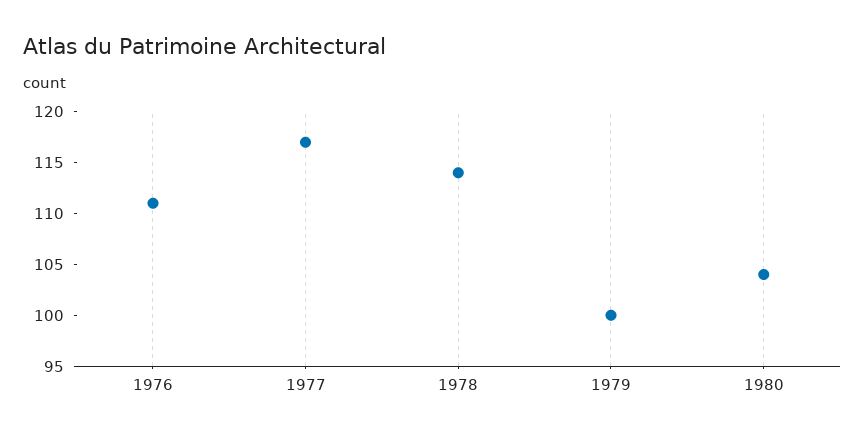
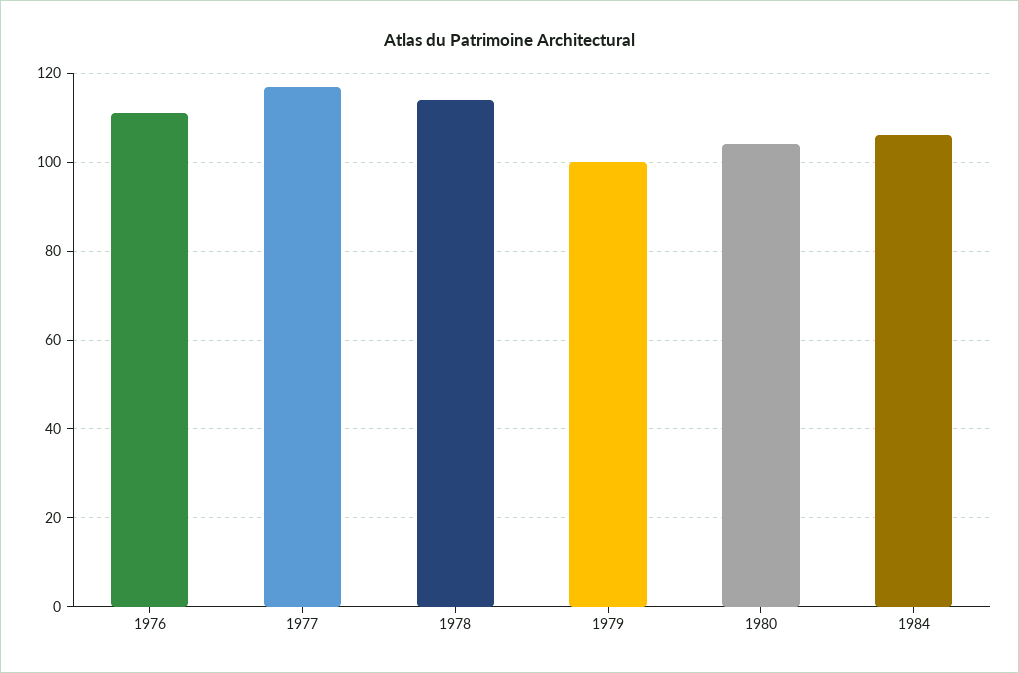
1984: none -> 105

